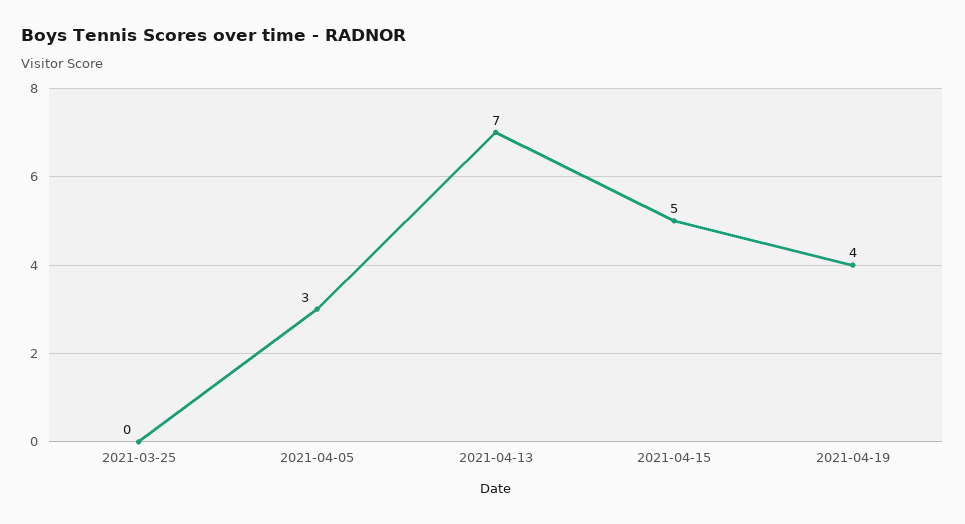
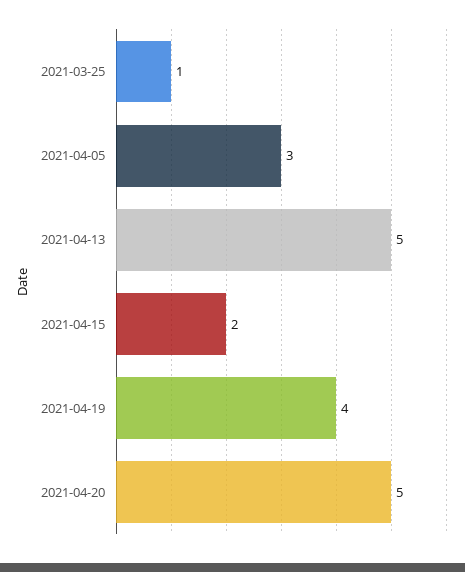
2021-03-25: 0 -> 1
2021-04-13: 7 -> 5
2021-04-15: 5 -> 2
2021-04-20: none -> 5

